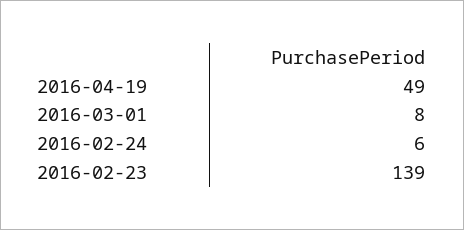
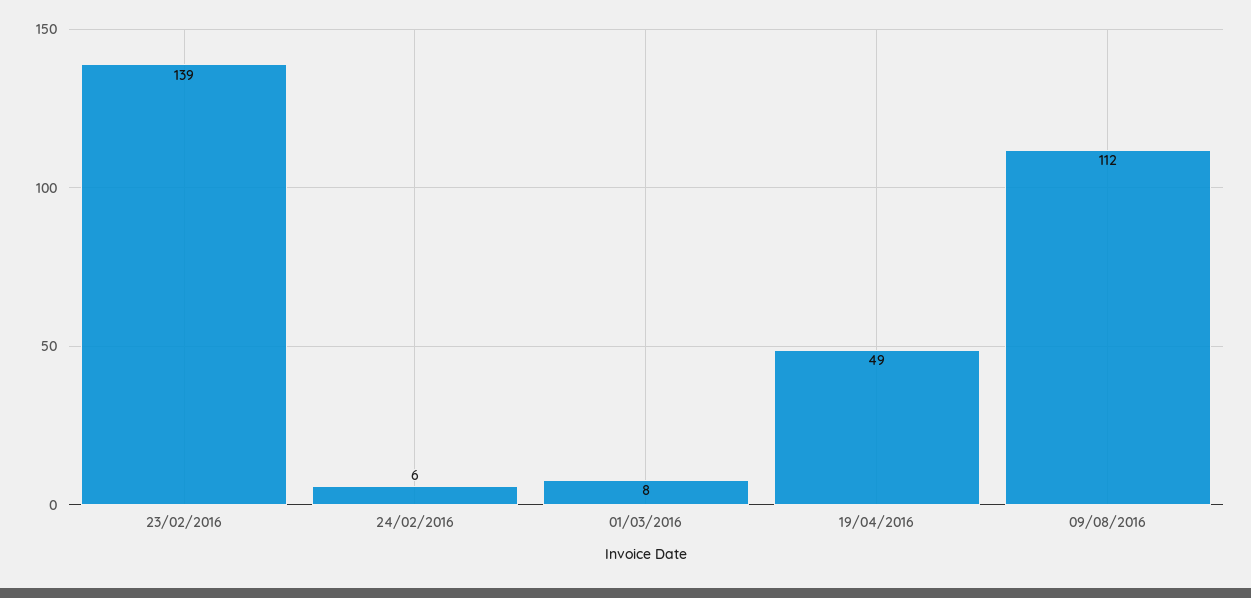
09/08/2016: none -> 112

